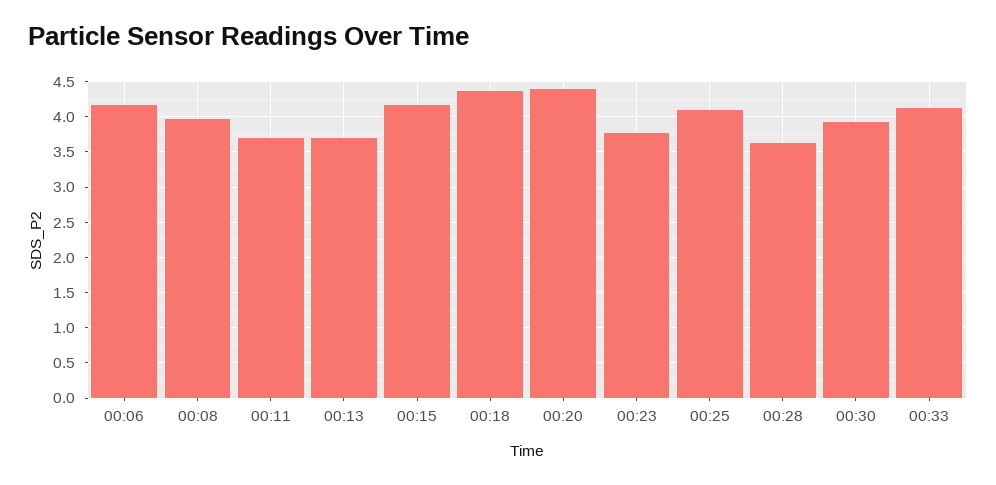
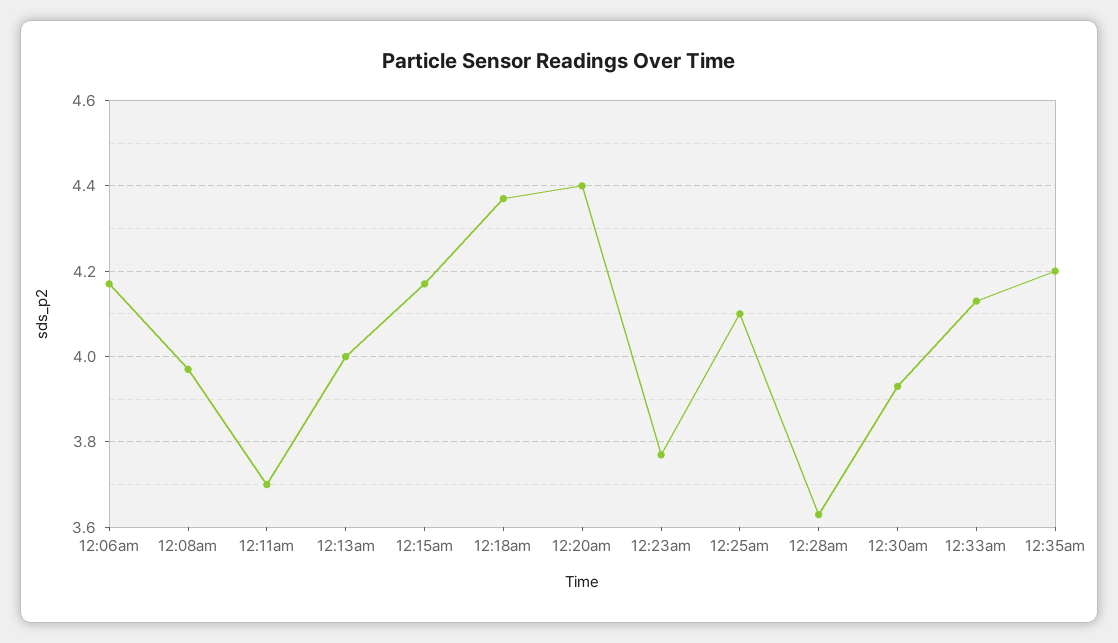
00:13: 3.7 -> 4
12:35am: none -> 4.2

